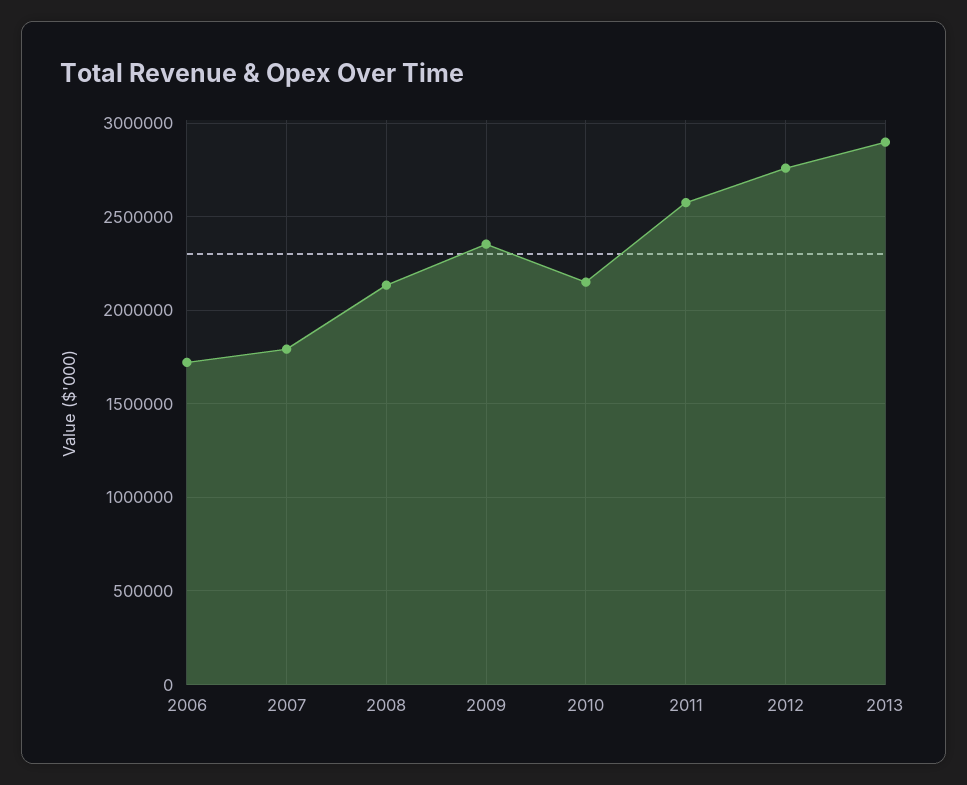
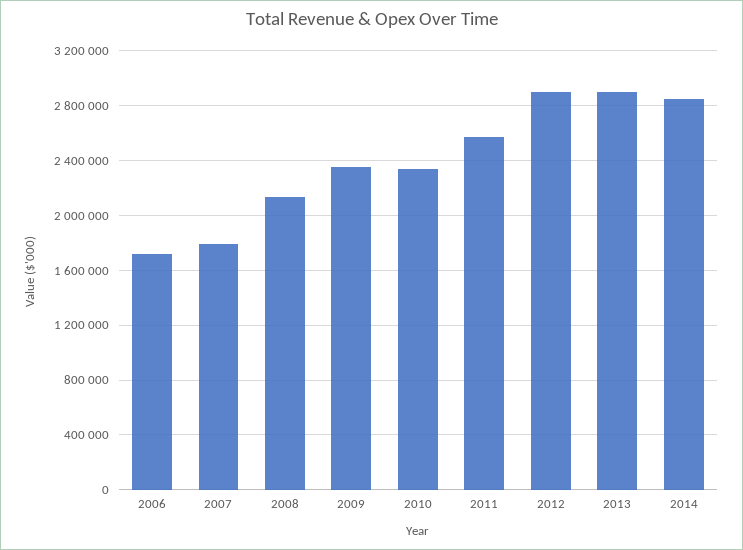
2010: 2150000 -> 2350000
2012: 2750000 -> 2900000
2014: none -> 2850000

